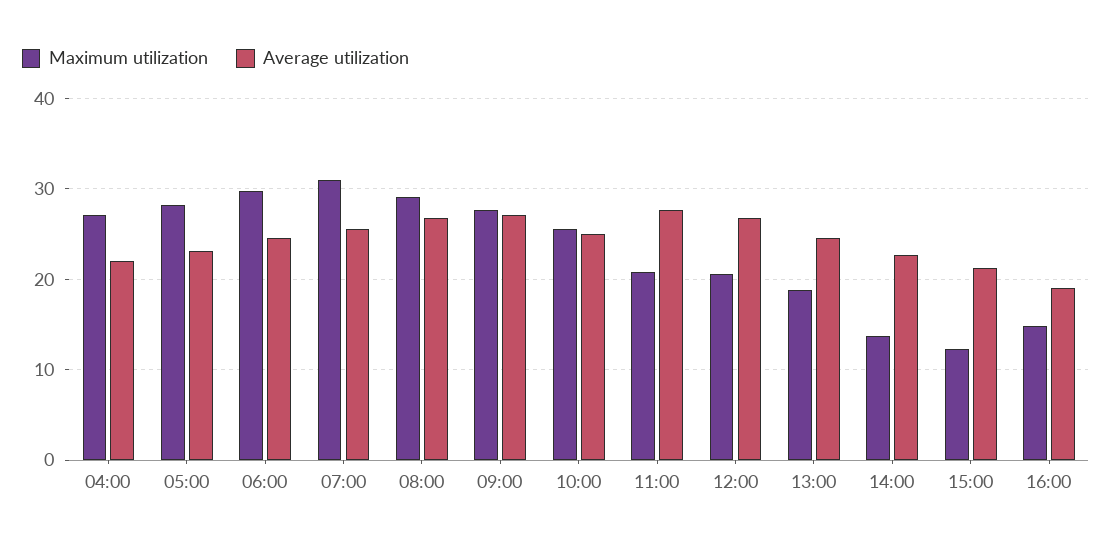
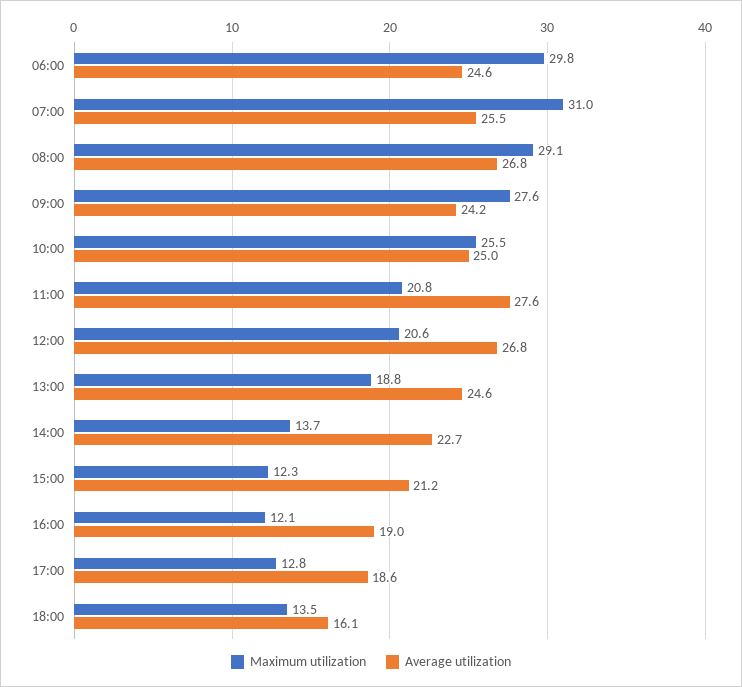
Maximum utilization, 04:00: 27 -> none
Average utilization, 04:00: 22 -> none
Maximum utilization, 05:00: 28 -> none
Average utilization, 05:00: 23 -> none
Average utilization, 09:00: 27 -> 24.2
Maximum utilization, 16:00: 15 -> 12.1
Maximum utilization, 17:00: none -> 12.8
Average utilization, 17:00: none -> 18.6
Maximum utilization, 18:00: none -> 13.5
Average utilization, 18:00: none -> 16.1

